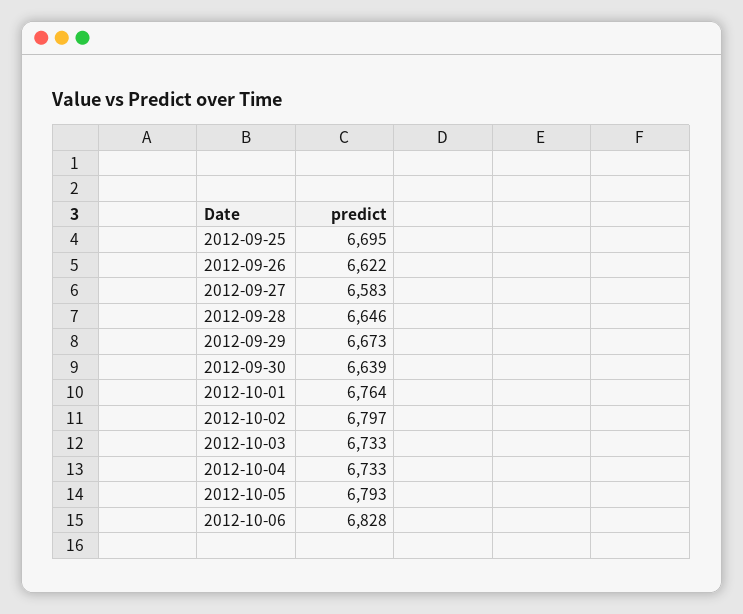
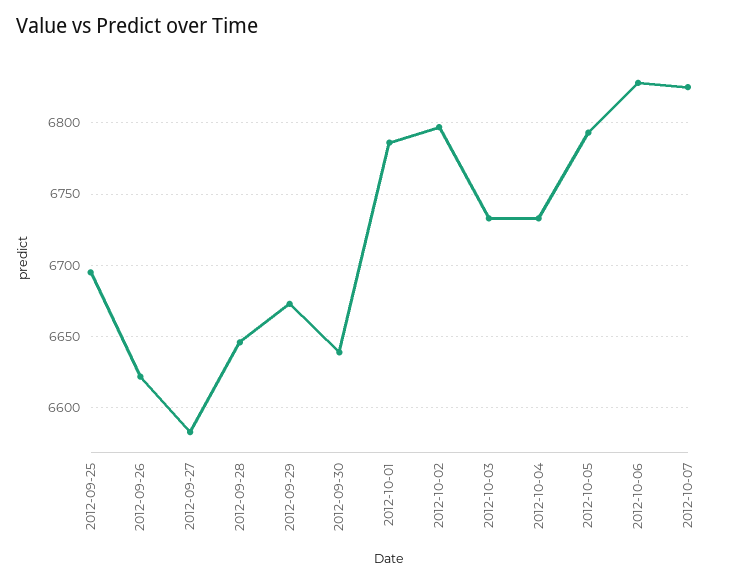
2012-10-01: 6764 -> 6785
2012-10-07: none -> 6825

